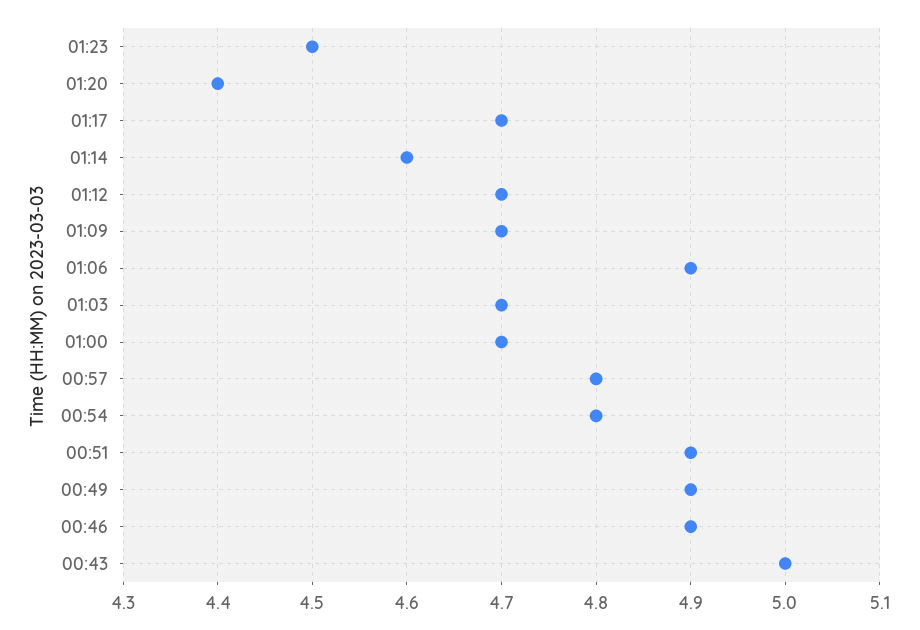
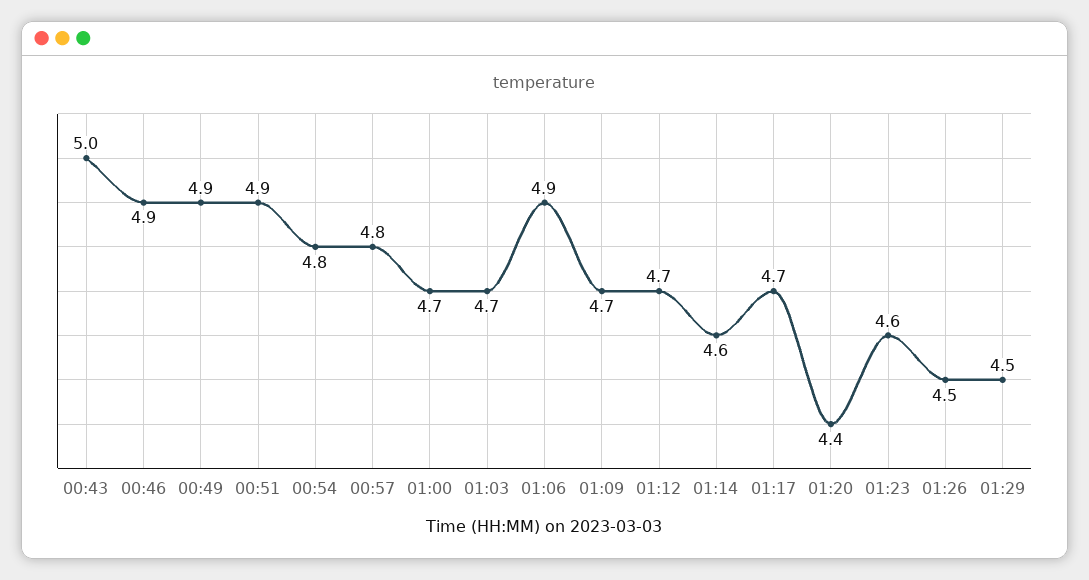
01:23: 4.5 -> 4.6
01:26: none -> 4.5
01:29: none -> 4.5

